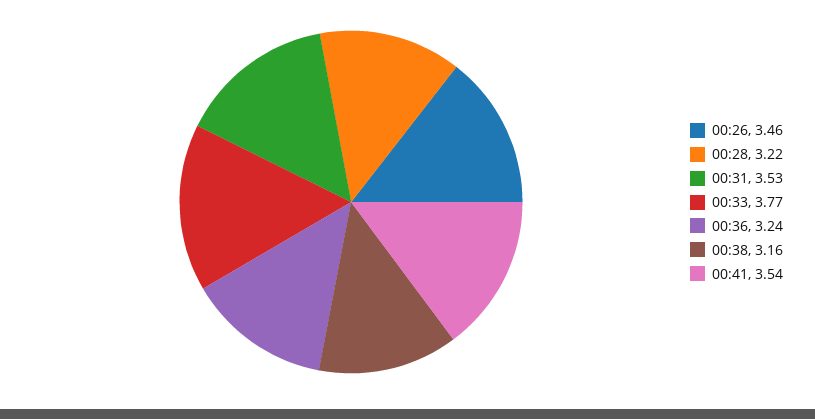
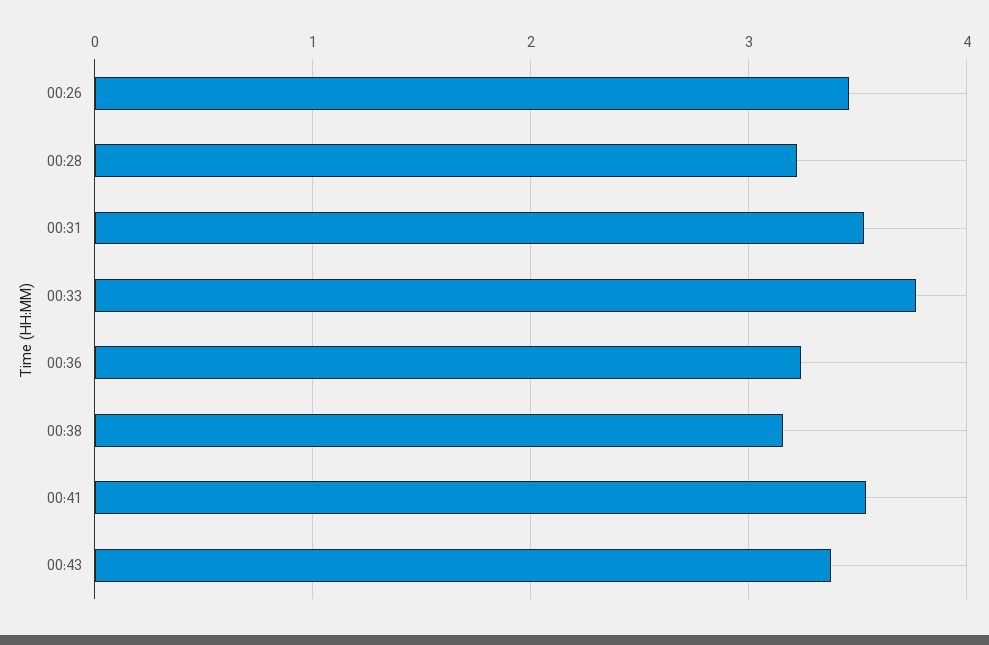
00:43: none -> 3.4

